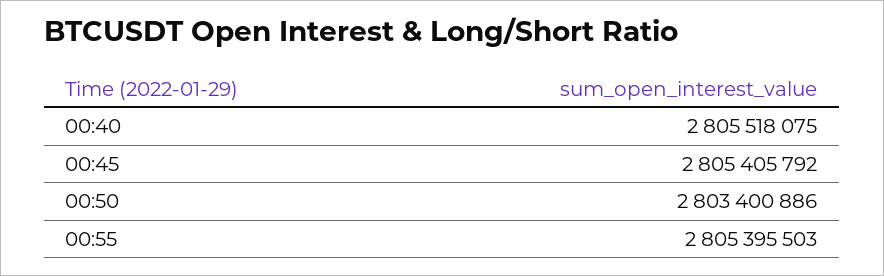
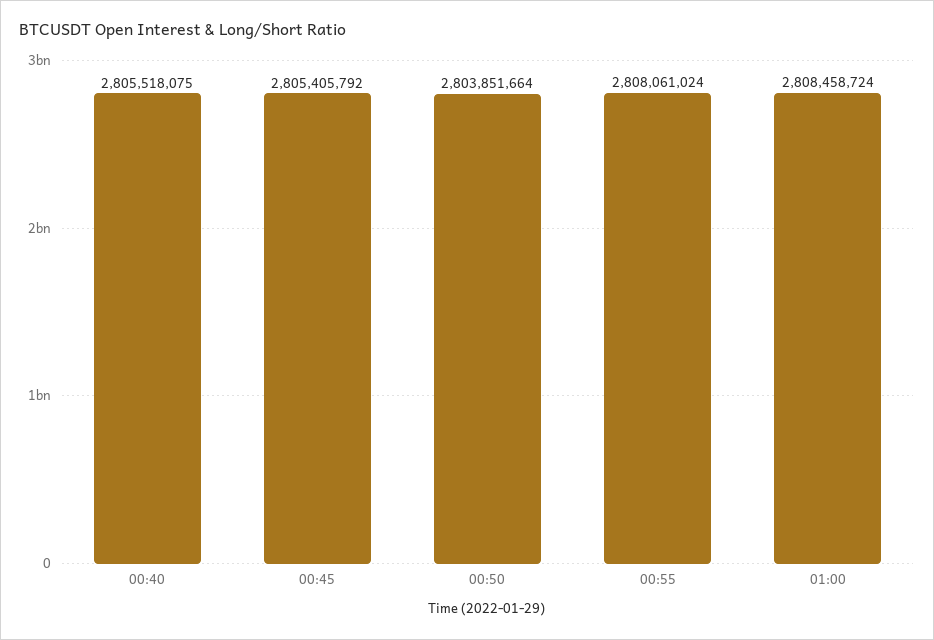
00:50: 2803400886 -> 2803851664
00:55: 2805395503 -> 2808061024
01:00: none -> 2808458724

